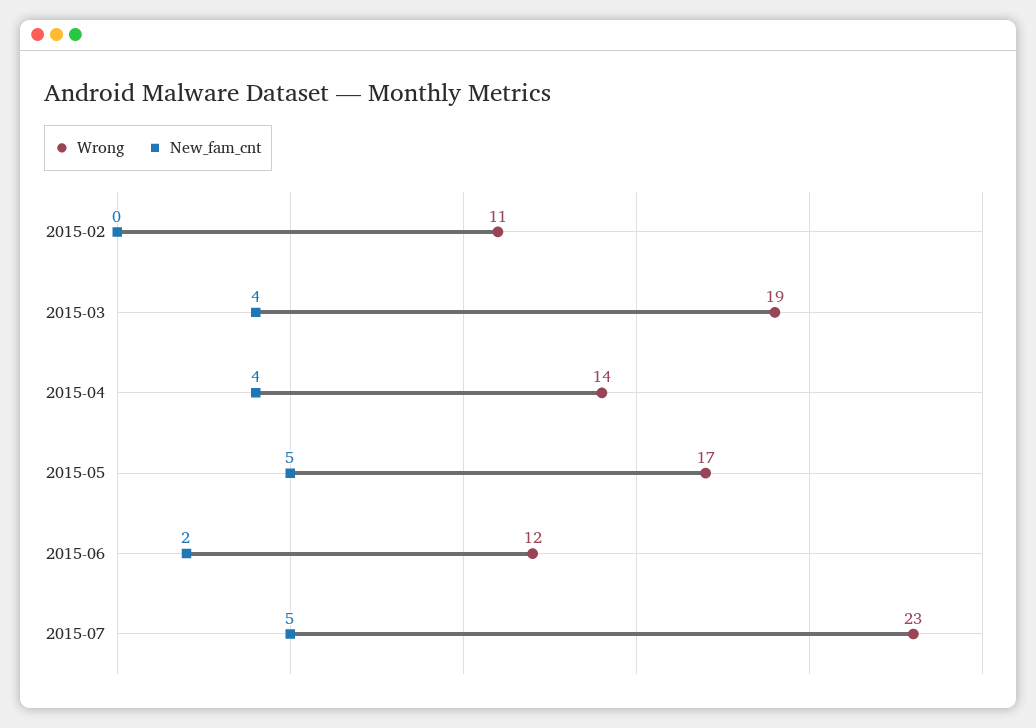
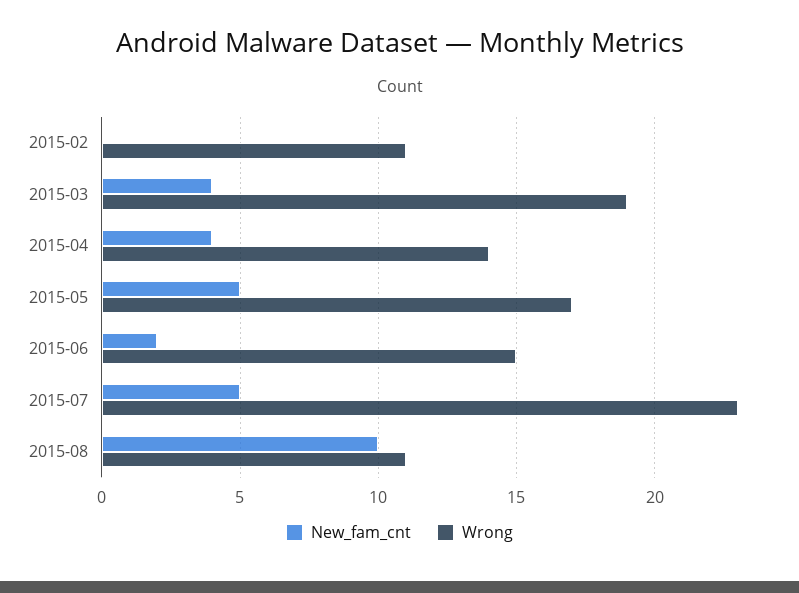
Wrong, 2015-06: 12 -> 15
New_fam_cnt, 2015-08: none -> 10
Wrong, 2015-08: none -> 11

